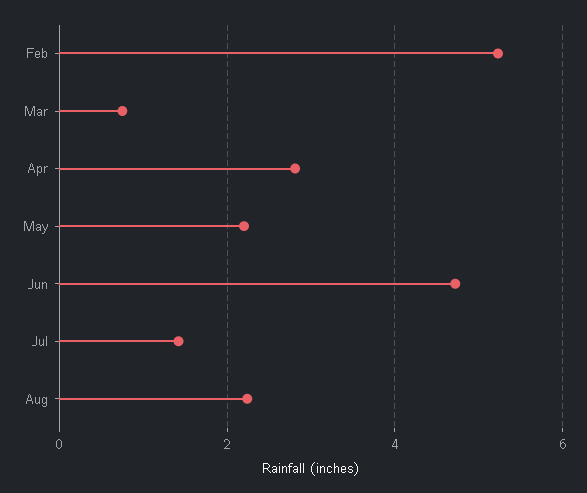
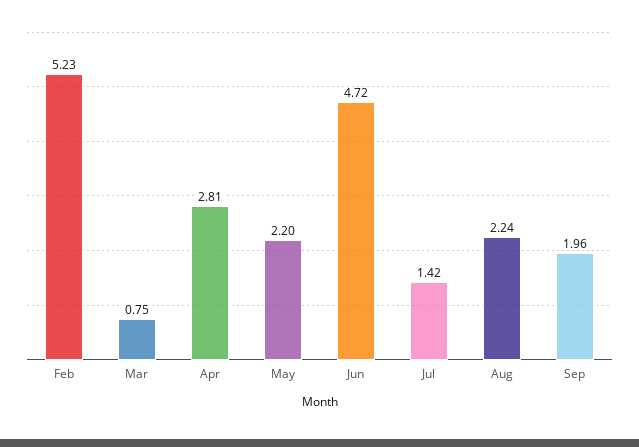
Sep: none -> 1.96

